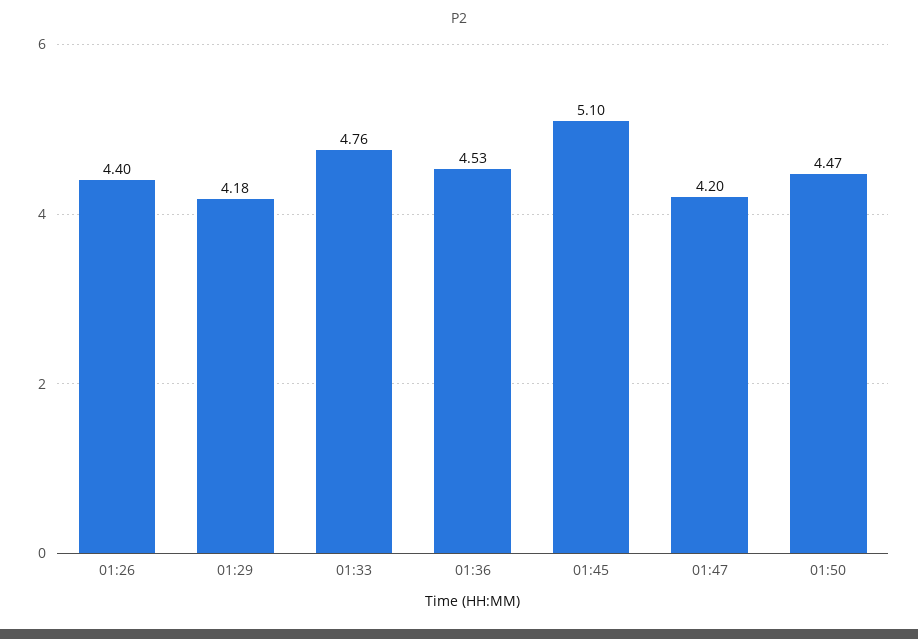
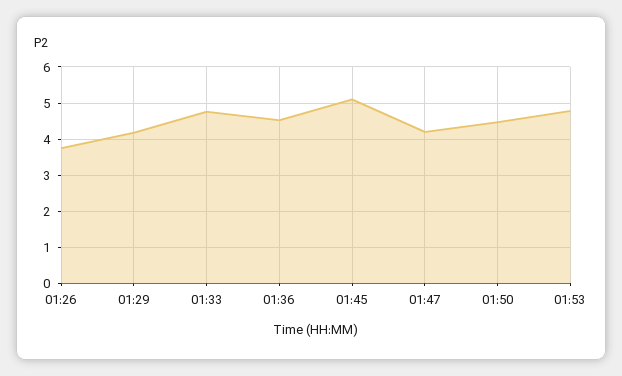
01:26: 4.4 -> 3.8
01:53: none -> 4.8

